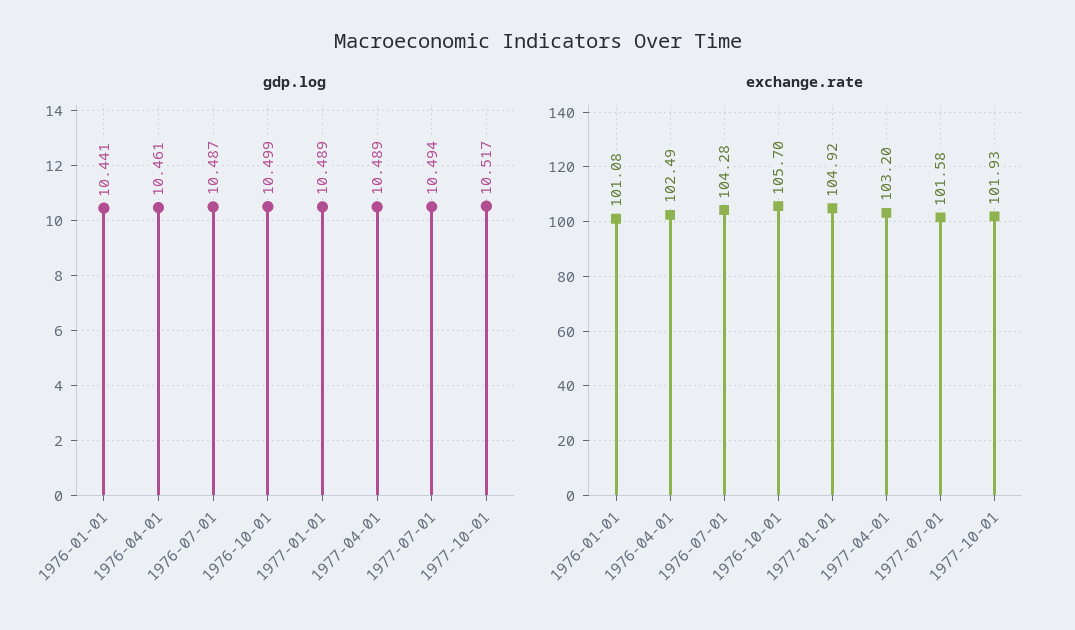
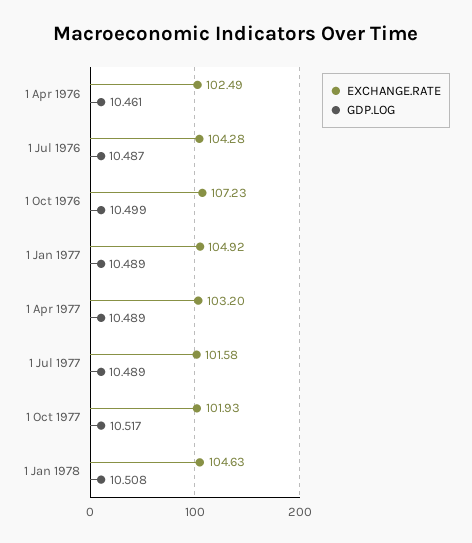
gdp.log, 1976-01-01: 10.441 -> none
gdp.log, 1977-07-01: 10.494 -> 10.489
exchange.rate, 1976-01-01: 101.08 -> none
exchange.rate, 1976-10-01: 105.7 -> 107.23
exchange.rate, 1 Jan 1978: none -> 104.63
gdp.log, 1 Jan 1978: none -> 10.508

